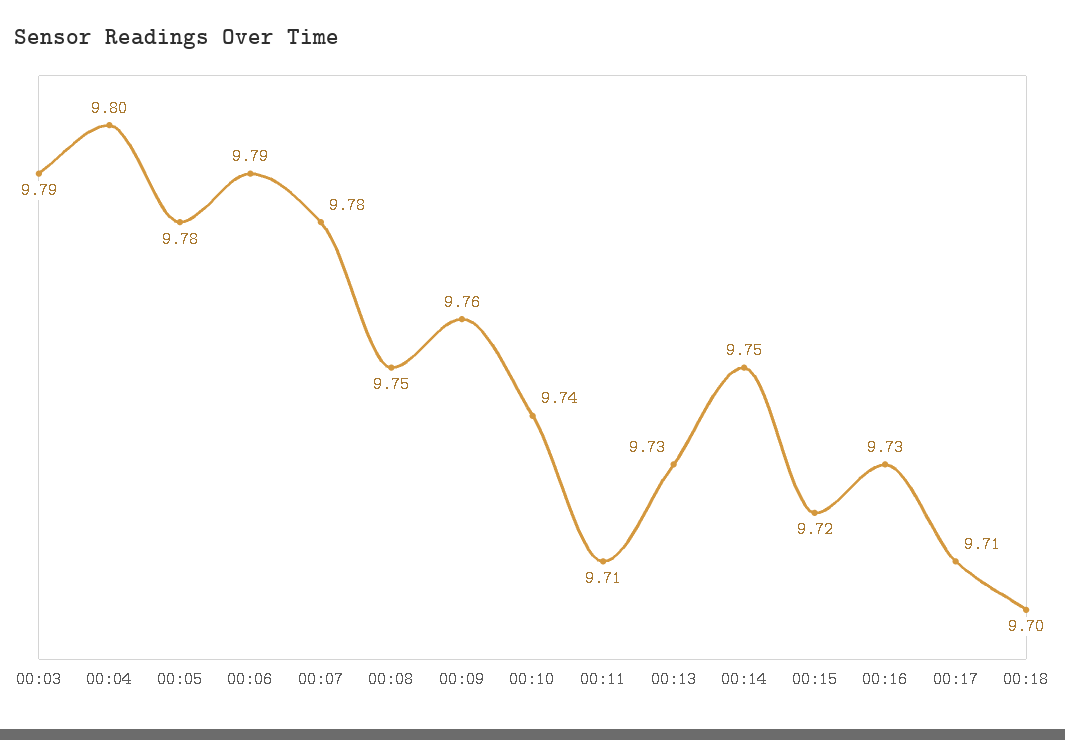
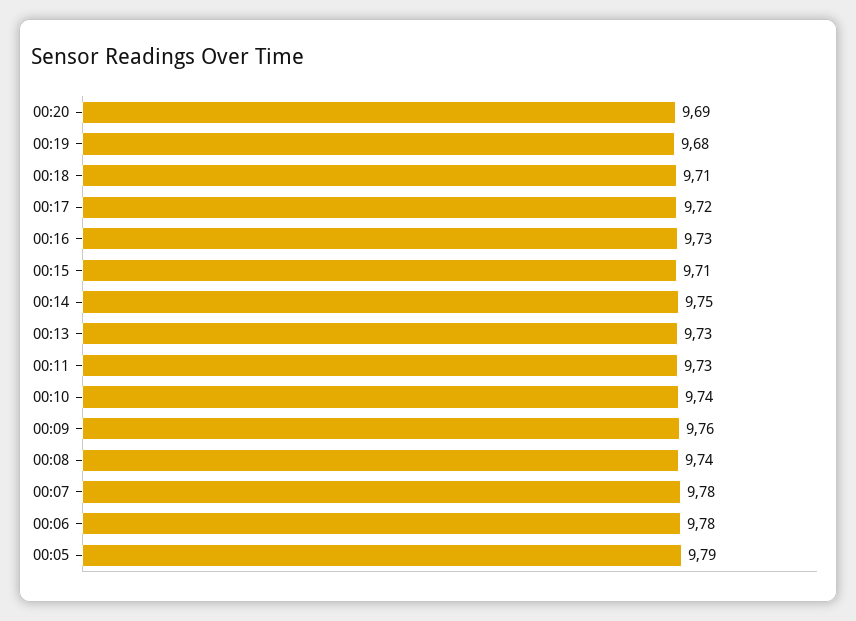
00:03: 9.79 -> none
00:04: 9.8 -> none
00:05: 9.78 -> 9.79
00:06: 9.79 -> 9.78
00:08: 9.75 -> 9.74
00:11: 9.71 -> 9.73
00:15: 9.72 -> 9.71
00:17: 9.71 -> 9.72
00:18: 9.7 -> 9.71
00:20: none -> 9.69
00:19: none -> 9.68

